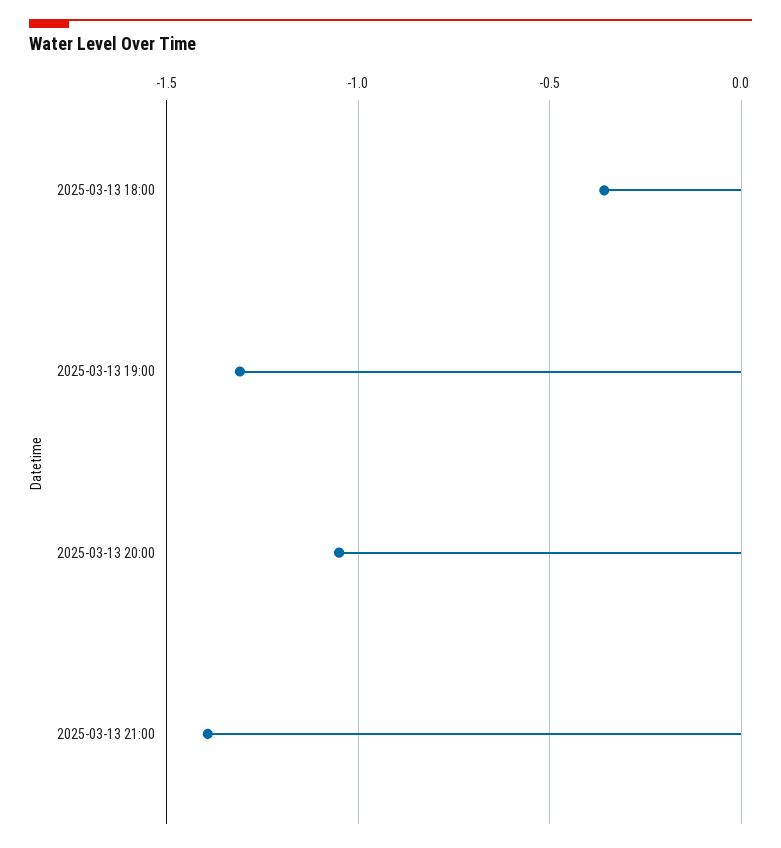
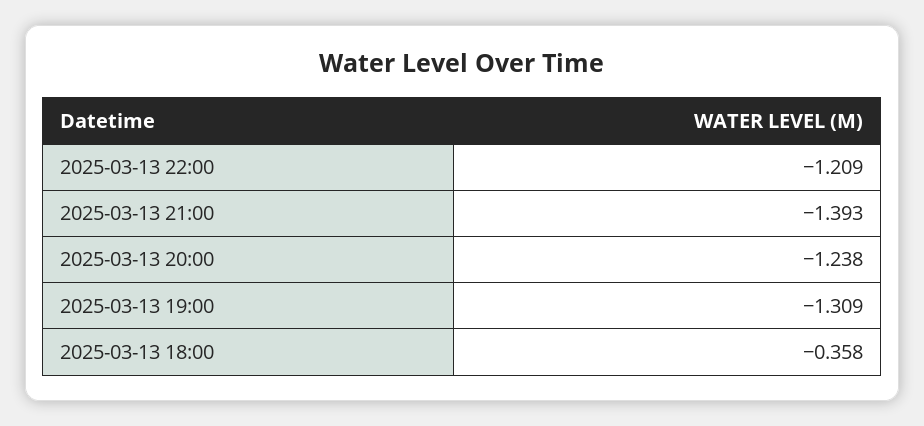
2025-03-13 20:00: -1.05 -> -1.238
2025-03-13 22:00: none -> -1.209

